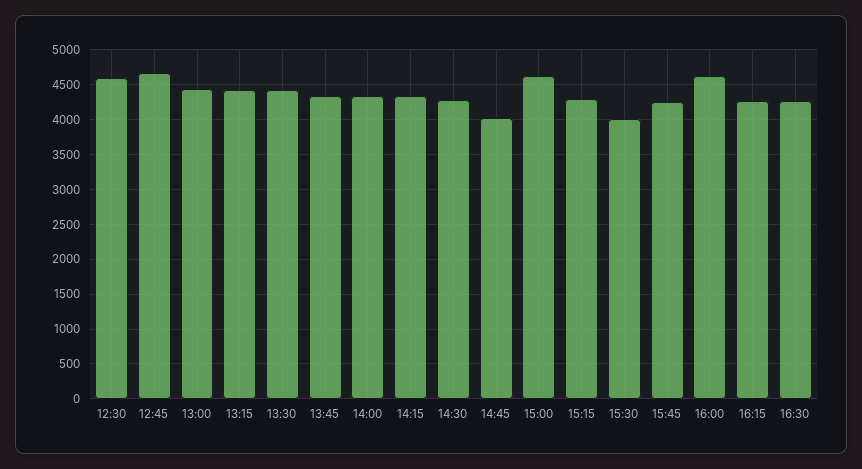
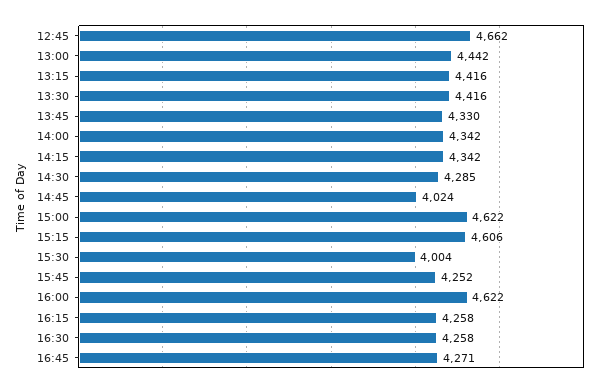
12:30: 4600 -> none
15:15: 4300 -> 4606
16:45: none -> 4271

